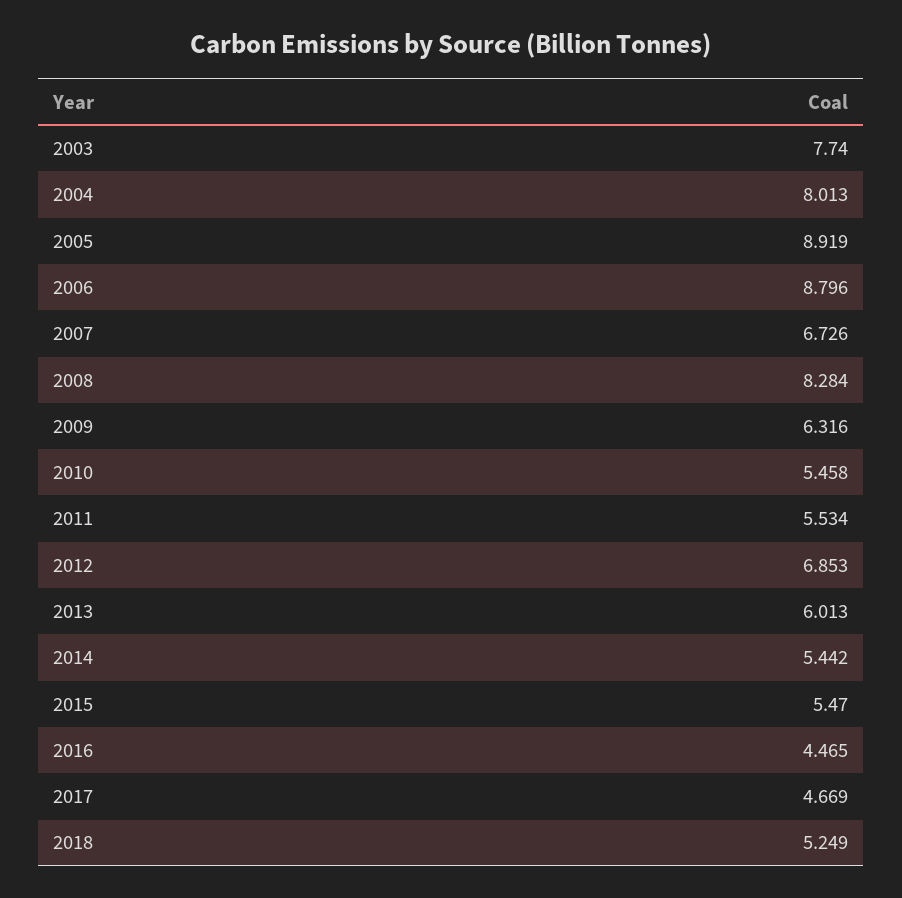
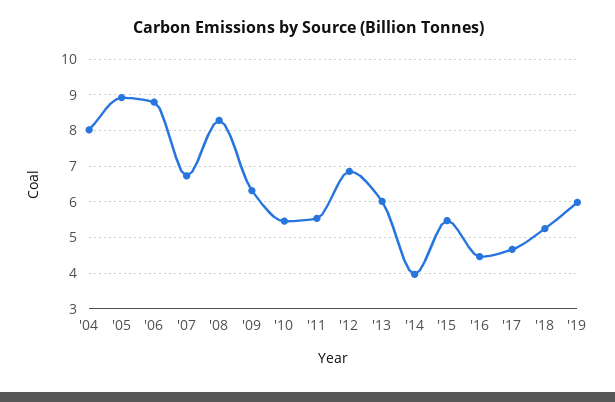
2003: 7.74 -> none
2014: 5.442 -> 4
'19: none -> 6

